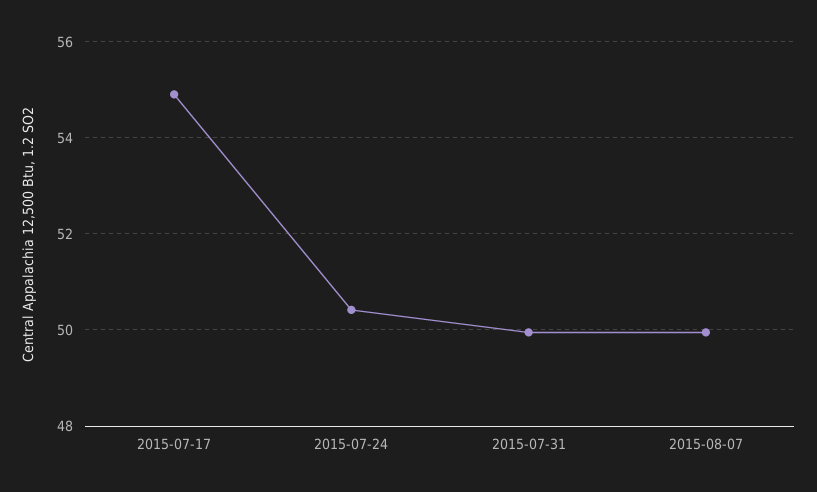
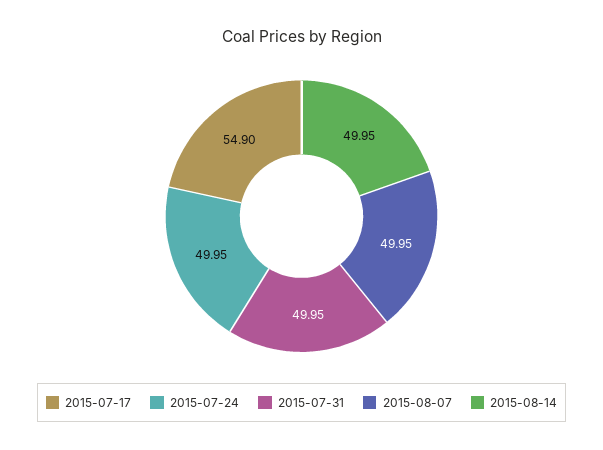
2015-07-24: 50.4 -> 49.95
2015-08-14: none -> 49.95

